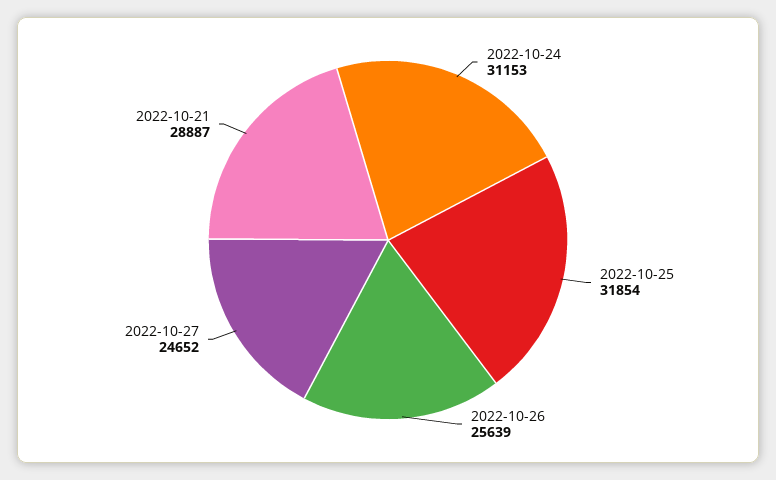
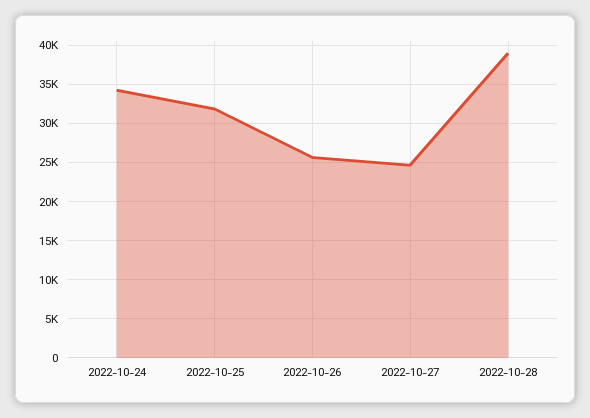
2022-10-24: 31153 -> 34000
2022-10-21: 28887 -> none
2022-10-28: none -> 39000

